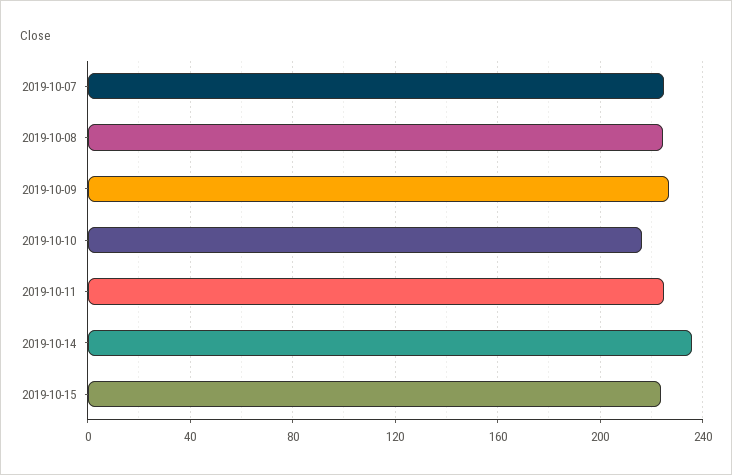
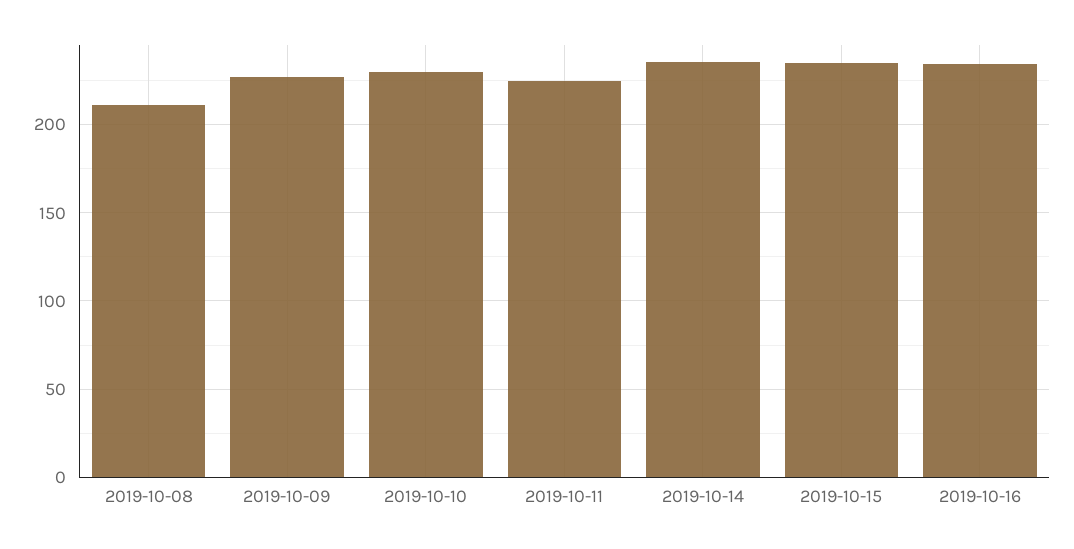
2019-10-07: 225 -> none
2019-10-08: 225 -> 210
2019-10-10: 215 -> 230
2019-10-15: 225 -> 235
2019-10-16: none -> 235

